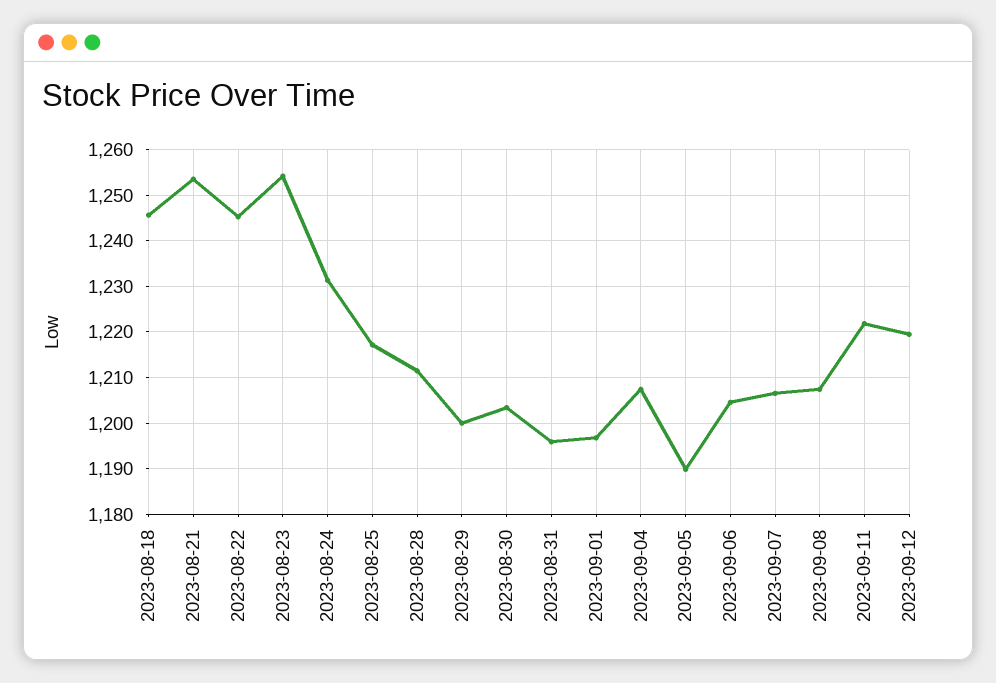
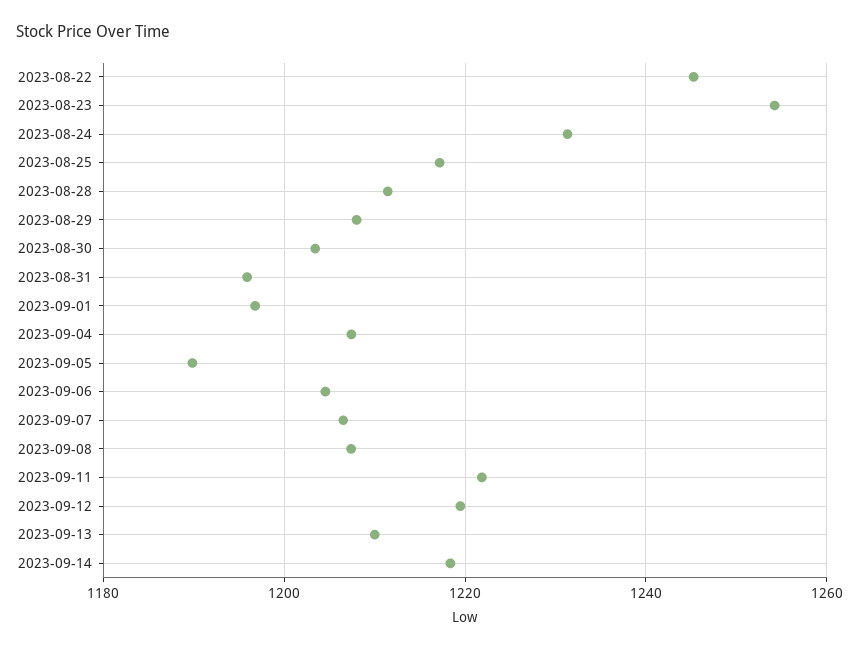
2023-08-18: 1246 -> none
2023-08-21: 1254 -> none
2023-08-29: 1200 -> 1208
2023-09-13: none -> 1210
2023-09-14: none -> 1218

